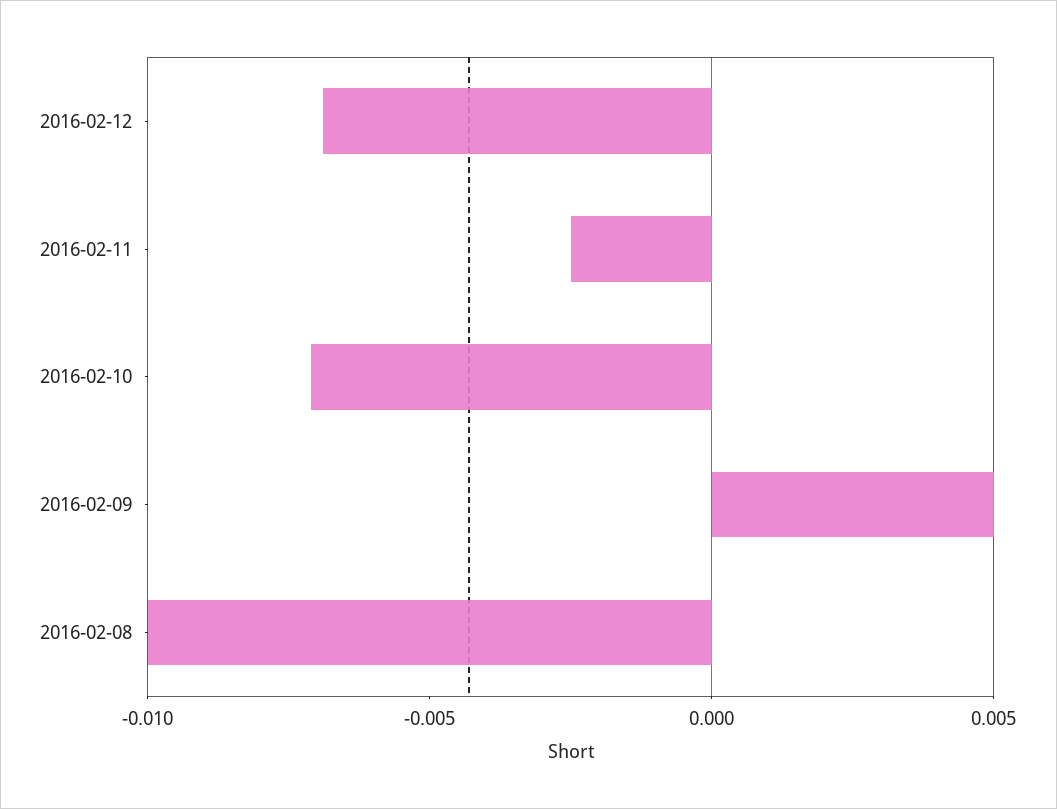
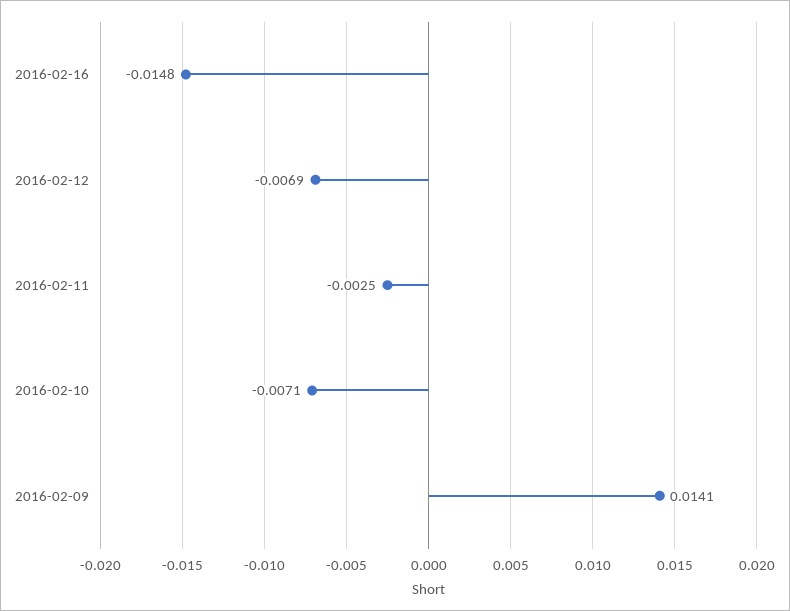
2016-02-09: 0.005 -> 0.0141
2016-02-08: -0.01 -> none
2016-02-16: none -> -0.0148

